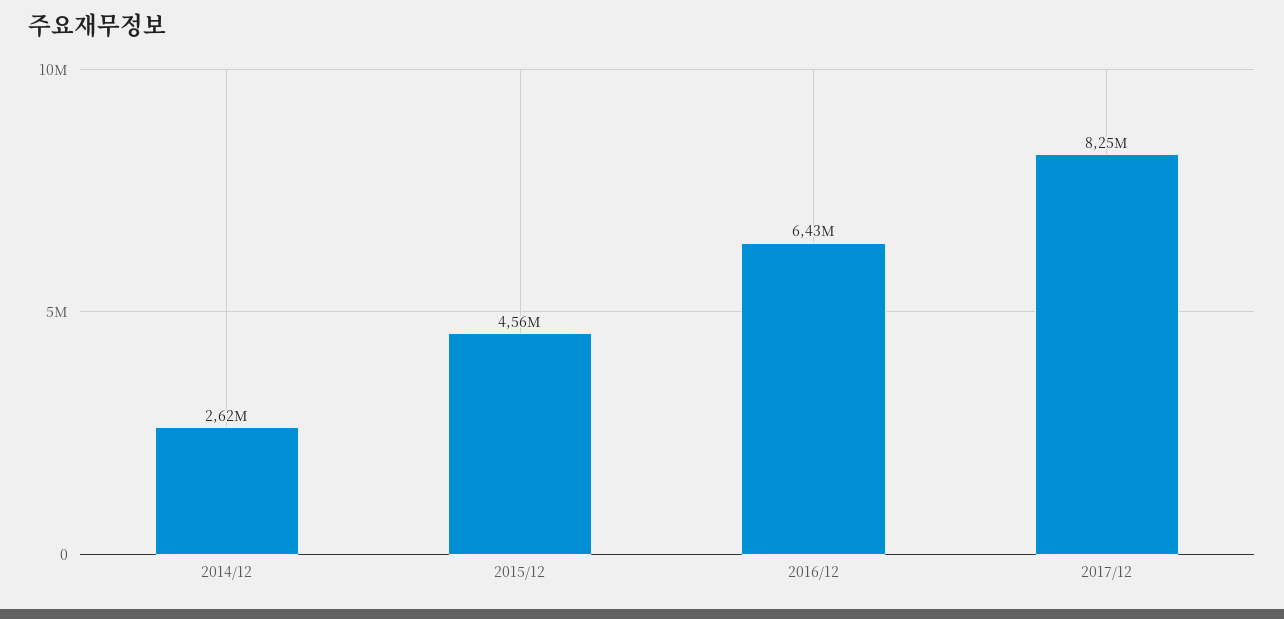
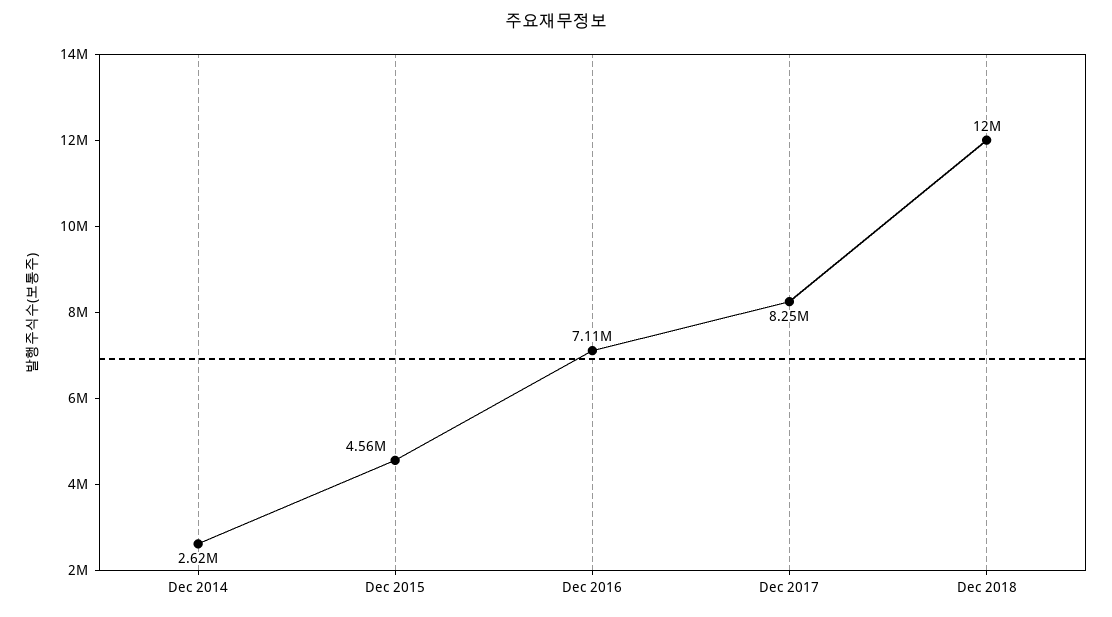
2016/12: 6430000 -> 7110000
Dec 2018: none -> 12000000

